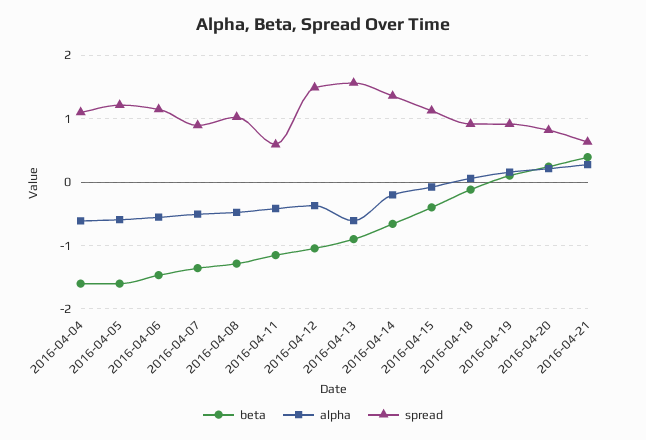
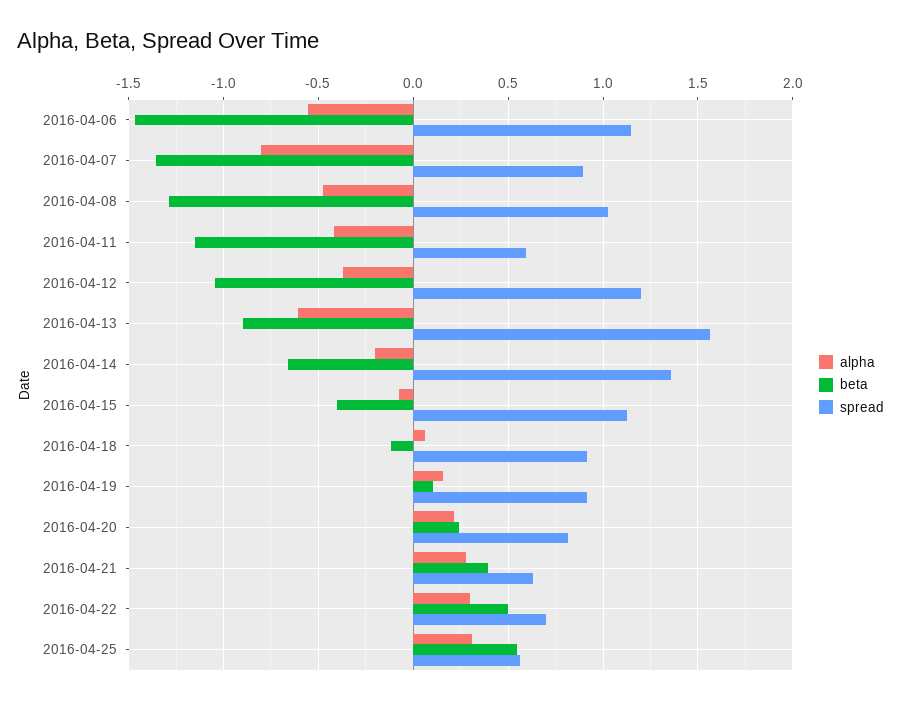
beta, 2016-04-04: -1.6 -> none
alpha, 2016-04-04: -0.6 -> none
spread, 2016-04-04: 1.1 -> none
beta, 2016-04-05: -1.6 -> none
alpha, 2016-04-05: -0.6 -> none
spread, 2016-04-05: 1.2 -> none
alpha, 2016-04-07: -0.5 -> -0.8
spread, 2016-04-12: 1.5 -> 1.2
alpha, 2016-04-22: none -> 0.3
beta, 2016-04-22: none -> 0.5
spread, 2016-04-22: none -> 0.7
alpha, 2016-04-25: none -> 0.3
beta, 2016-04-25: none -> 0.55
spread, 2016-04-25: none -> 0.55

